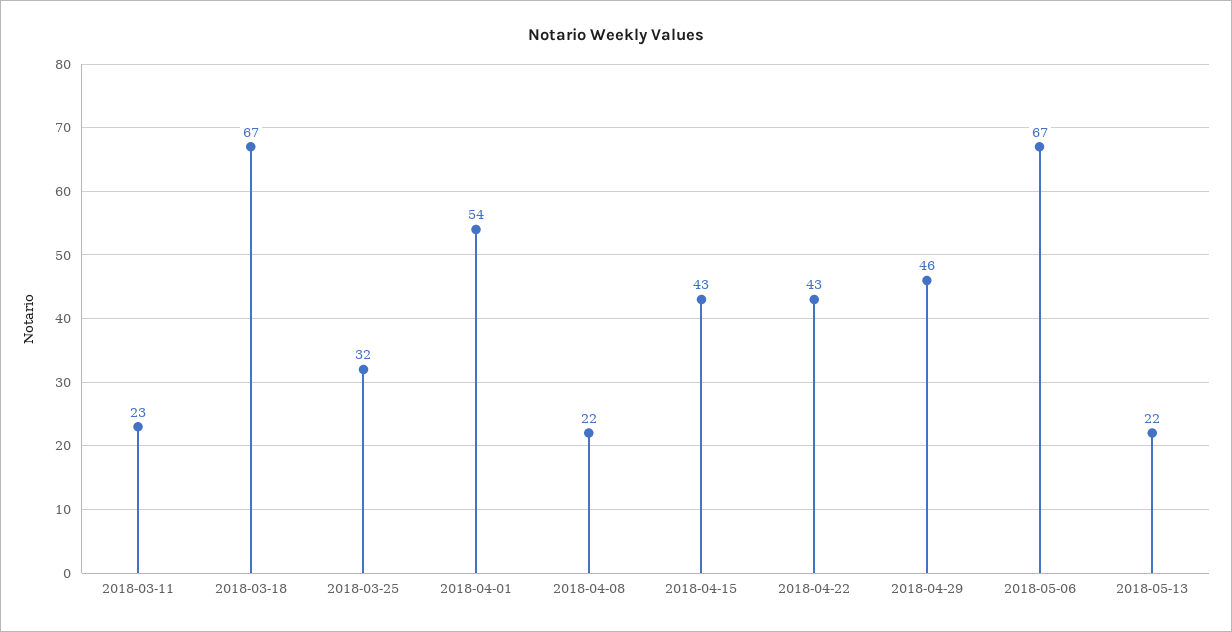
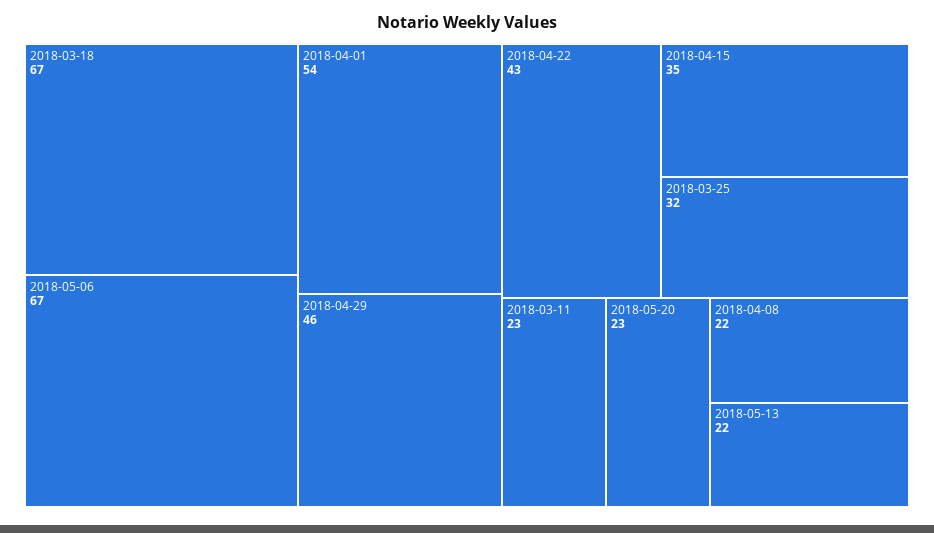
2018-04-15: 43 -> 35
2018-05-20: none -> 23

